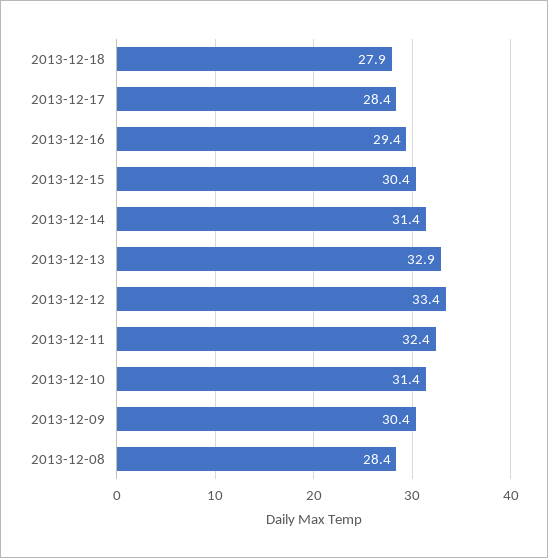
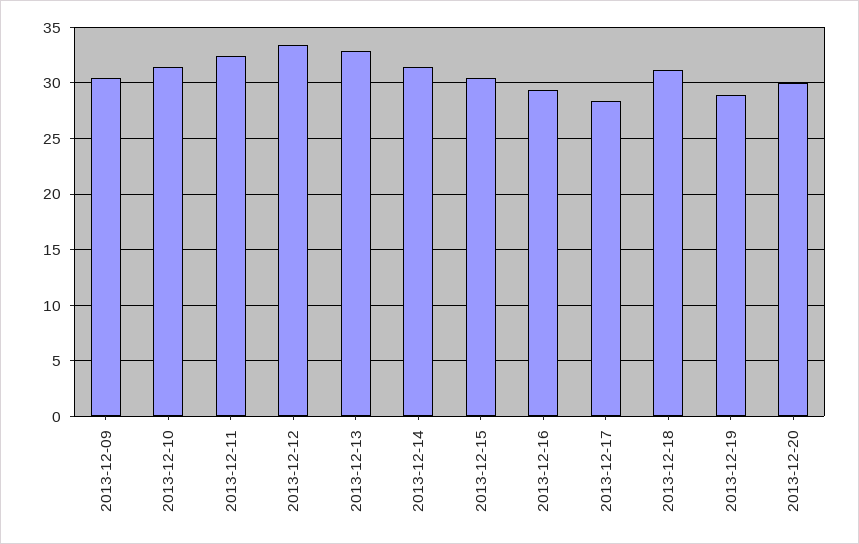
2013-12-18: 27.9 -> 31
2013-12-08: 28.4 -> none
2013-12-19: none -> 29
2013-12-20: none -> 30

